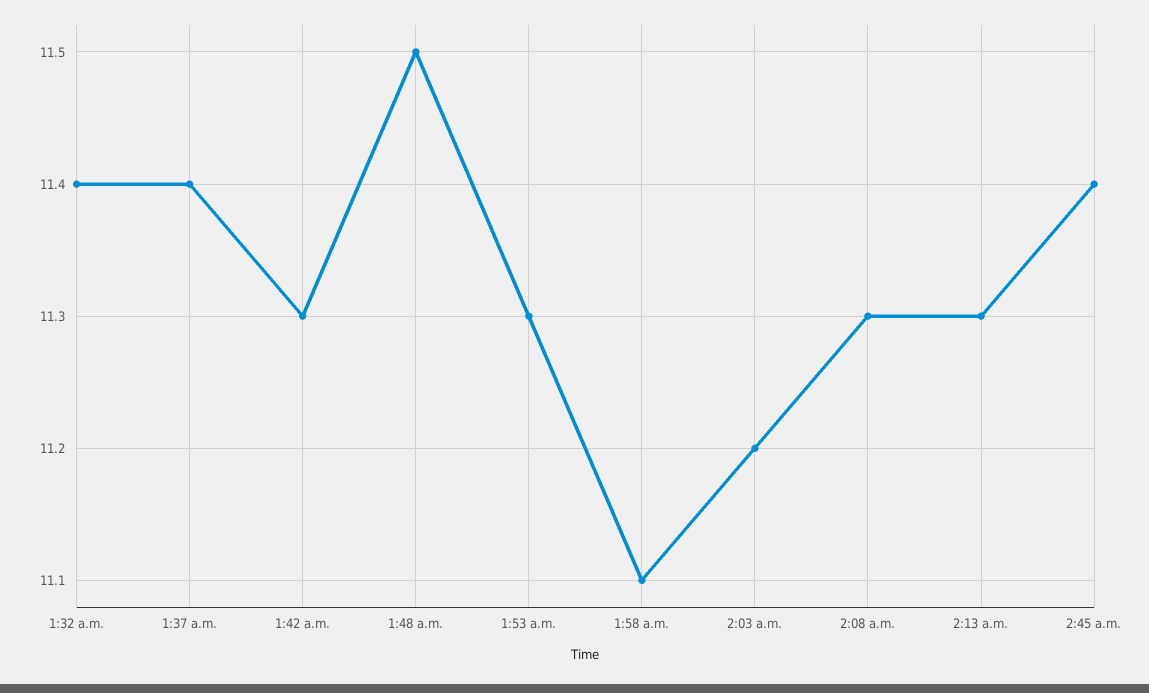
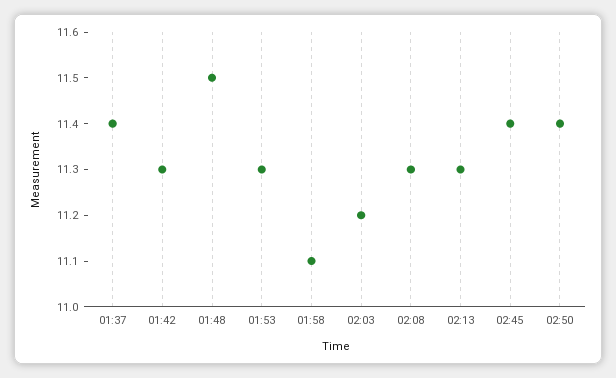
1:32 a.m.: 11.4 -> none
02:50: none -> 11.4

